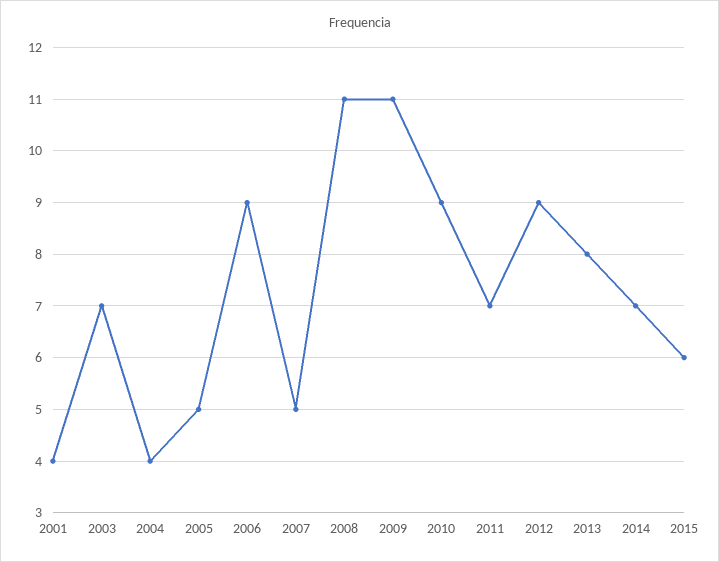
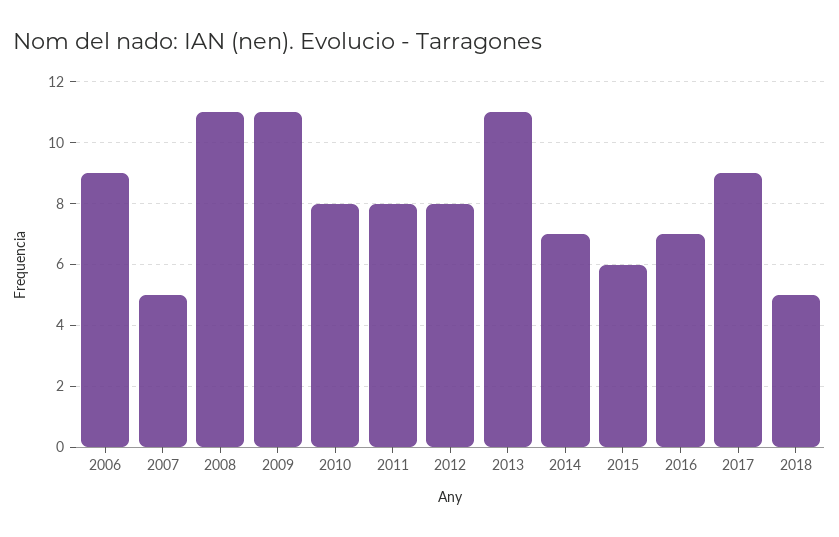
2001: 4 -> none
2003: 7 -> none
2004: 4 -> none
2005: 5 -> none
2010: 9 -> 8
2011: 7 -> 8
2012: 9 -> 8
2013: 8 -> 11
2016: none -> 7
2017: none -> 9
2018: none -> 5

